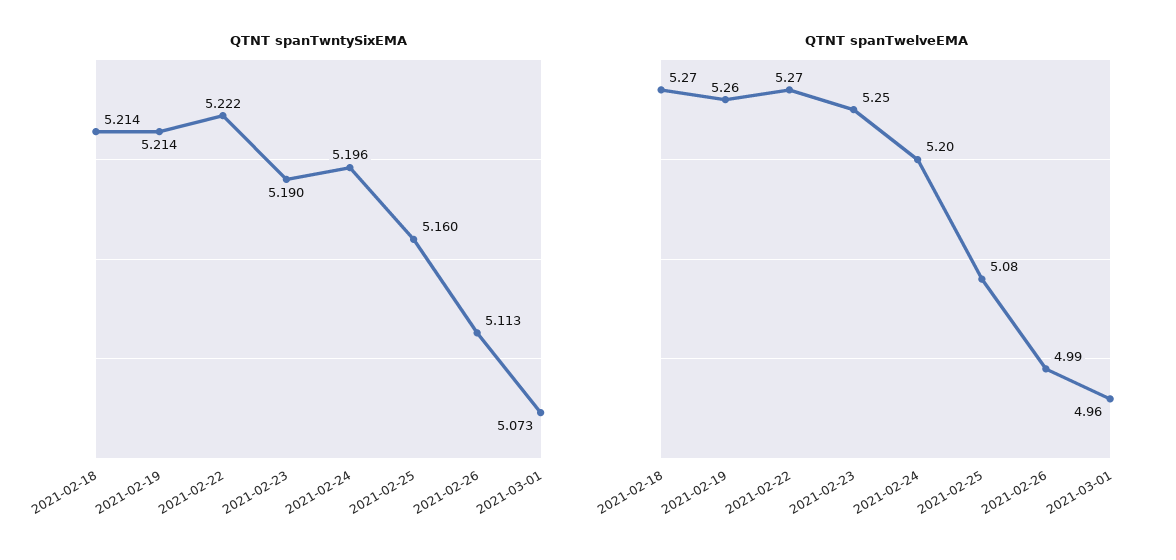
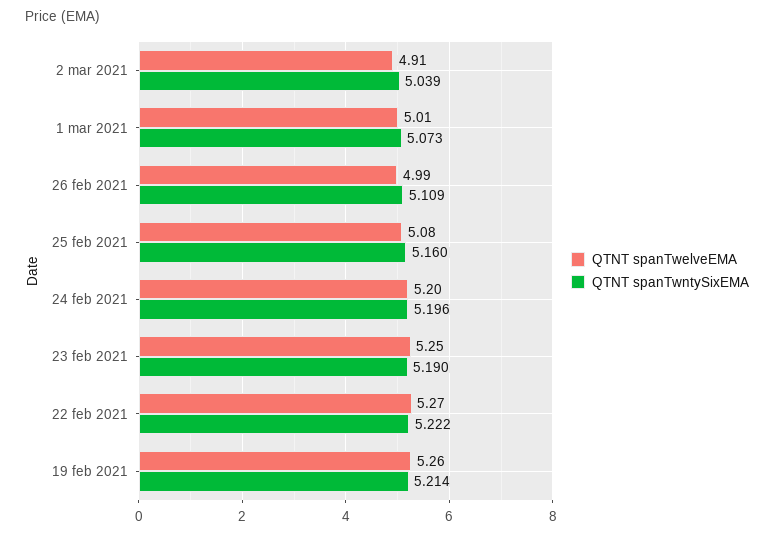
QTNT spanTwntySixEMA, 2021-02-18: 5.214 -> none
QTNT spanTwntySixEMA, 2021-02-26: 5.113 -> 5.109
QTNT spanTwelveEMA, 2021-02-18: 5.27 -> none
QTNT spanTwelveEMA, 2021-03-01: 4.96 -> 5.01
QTNT spanTwelveEMA, 2 mar 2021: none -> 4.91
QTNT spanTwntySixEMA, 2 mar 2021: none -> 5.039

